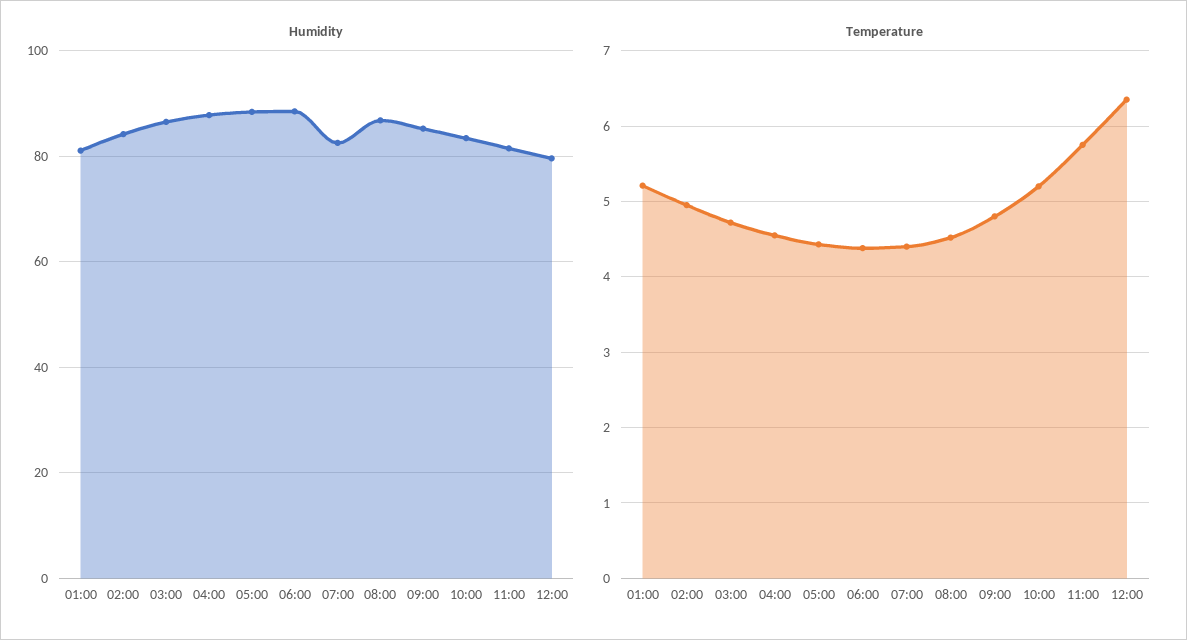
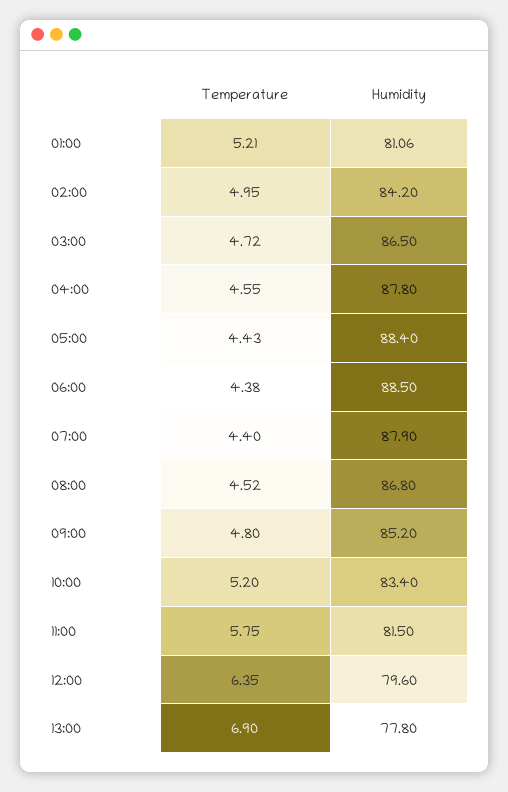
Humidity, 07:00: 82 -> 87.9
Temperature, 13:00: none -> 6.9
Humidity, 13:00: none -> 77.8

